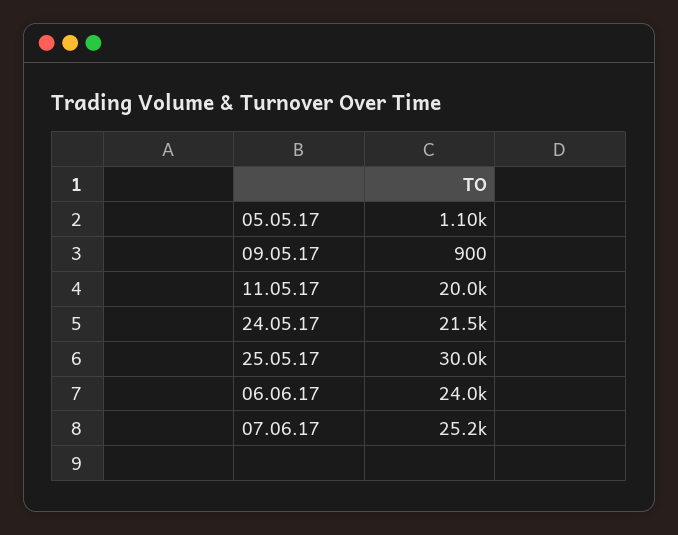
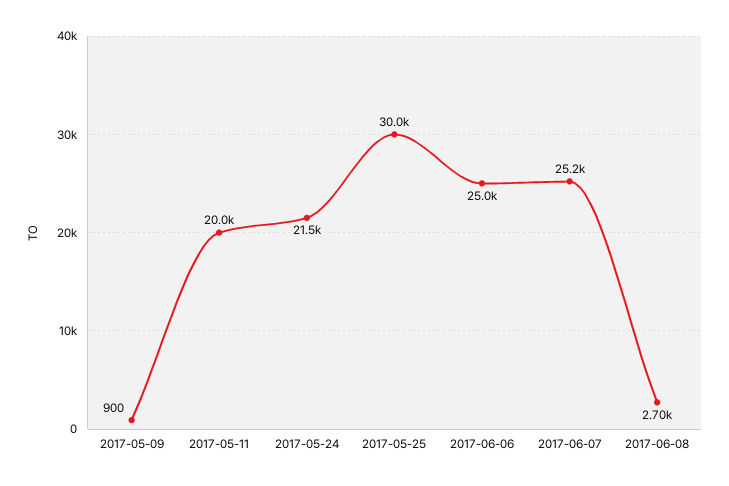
05.05.17: 1100 -> none
06.06.17: 24000 -> 25000
2017-06-08: none -> 2700

